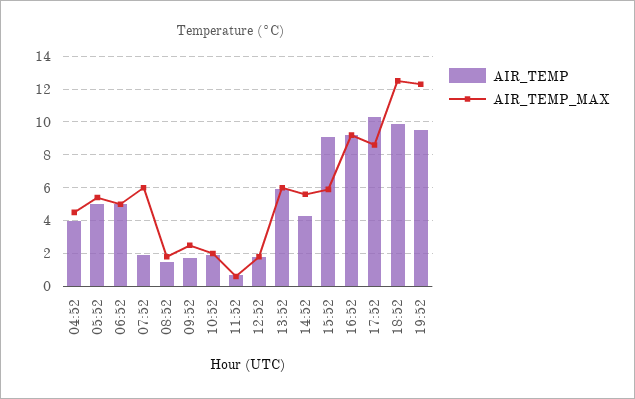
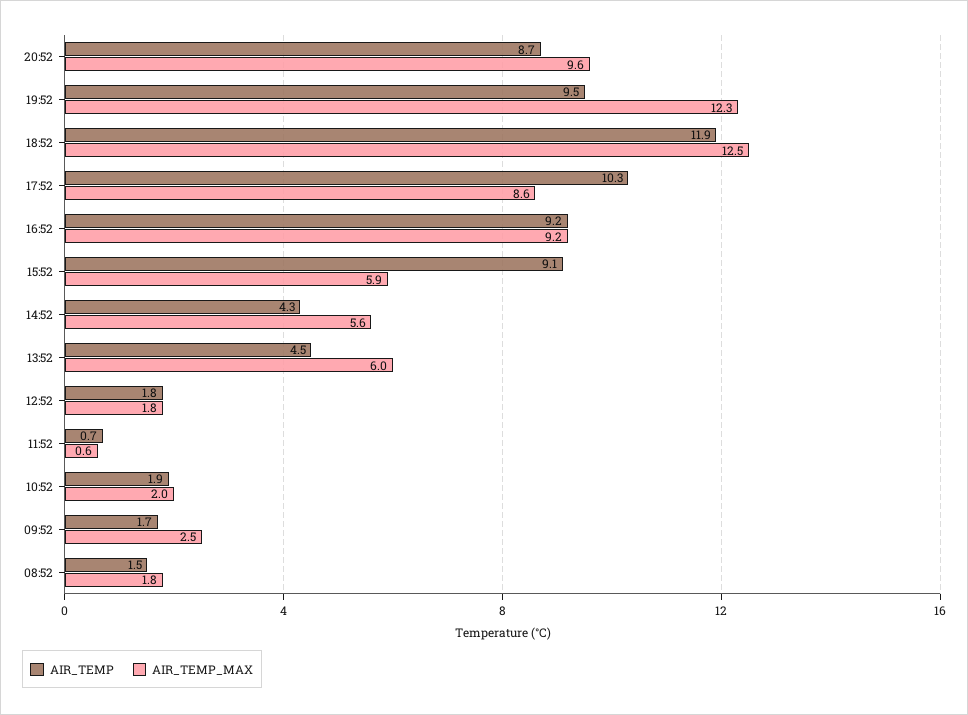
AIR_TEMP, 04:52: 4 -> none
AIR_TEMP_MAX, 04:52: 4.5 -> none
AIR_TEMP, 05:52: 5 -> none
AIR_TEMP_MAX, 05:52: 5.5 -> none
AIR_TEMP, 06:52: 5 -> none
AIR_TEMP_MAX, 06:52: 5 -> none
AIR_TEMP, 07:52: 2 -> none
AIR_TEMP_MAX, 07:52: 6 -> none
AIR_TEMP, 13:52: 6 -> 4.5
AIR_TEMP, 18:52: 10 -> 11.9
AIR_TEMP, 20:52: none -> 8.7
AIR_TEMP_MAX, 20:52: none -> 9.6

